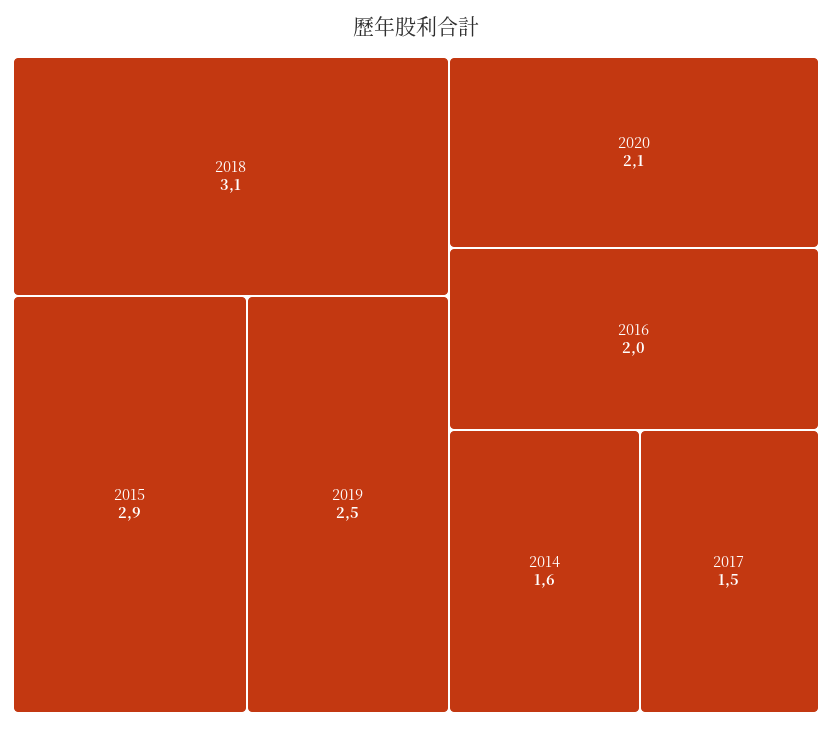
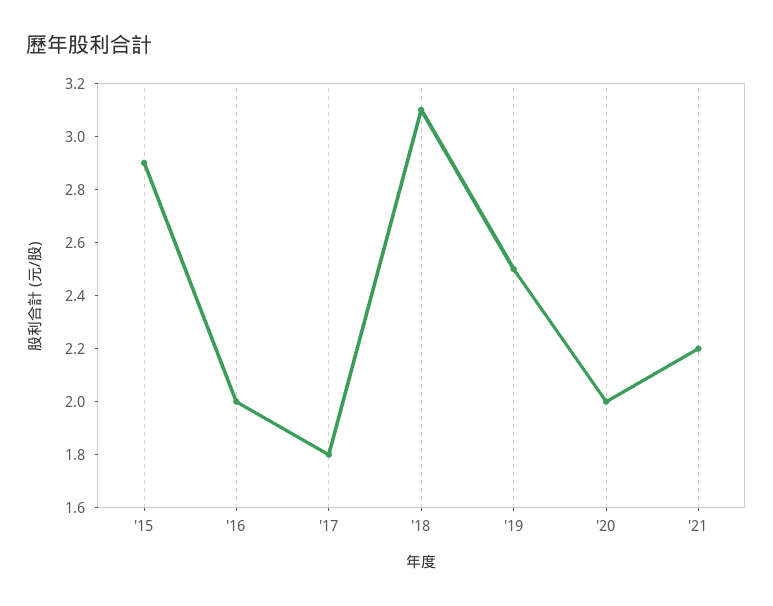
2020: 2.1 -> 2
2014: 1.6 -> none
2017: 1.5 -> 1.8
'21: none -> 2.2

